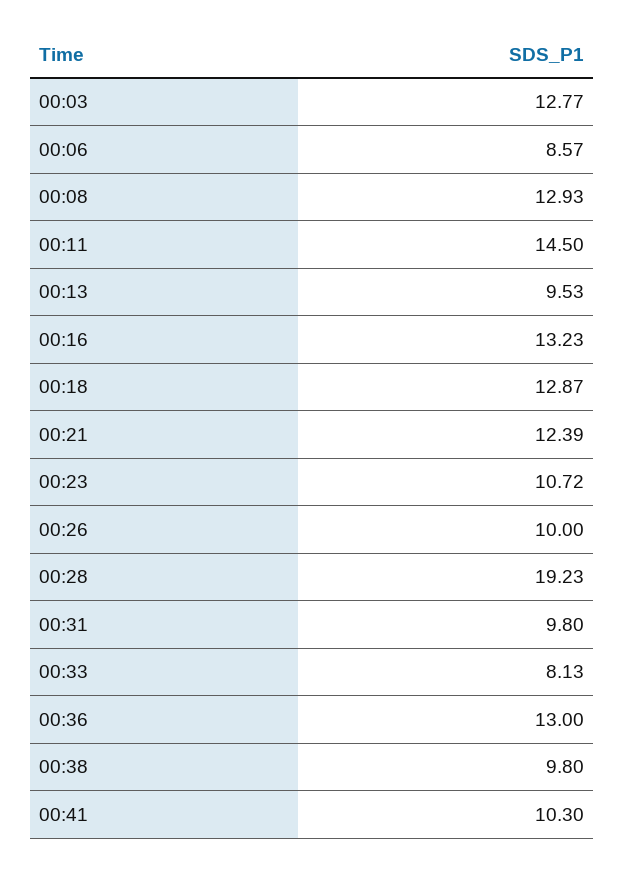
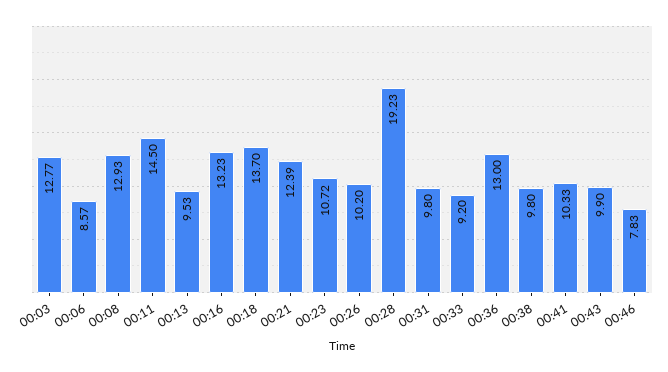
00:18: 12.87 -> 13.7
00:26: 10 -> 10.2
00:33: 8.13 -> 9.2
00:41: 10.3 -> 10.33
00:43: none -> 9.9
00:46: none -> 7.83

